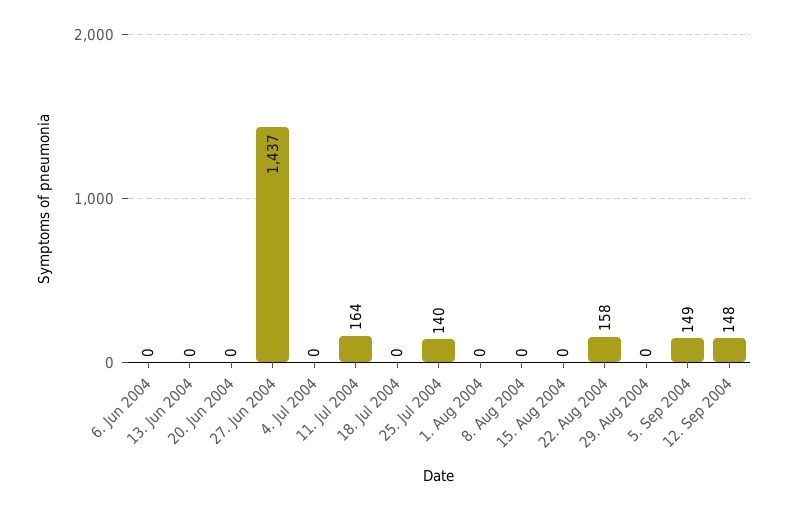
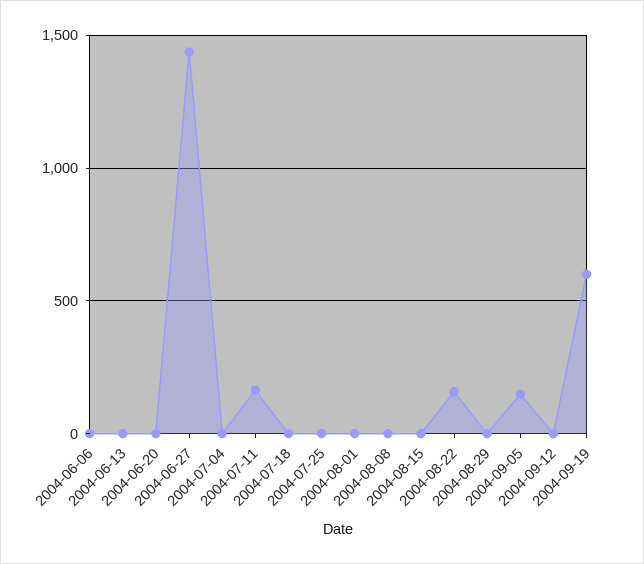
25. Jul 2004: 140 -> 0
12. Sep 2004: 148 -> 0
2004-09-19: none -> 600

